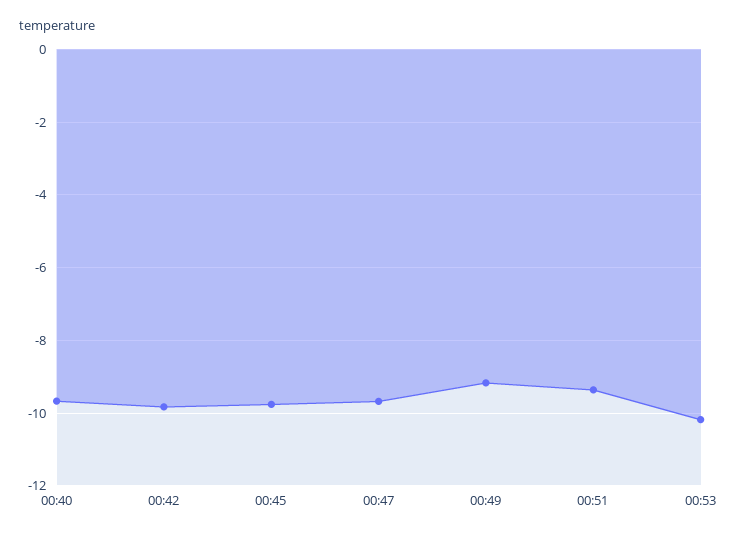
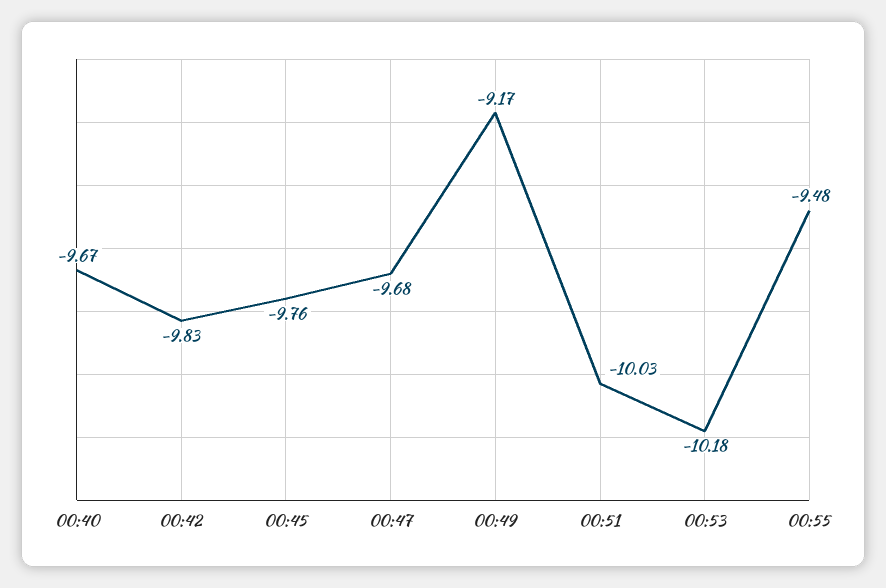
00:51: -9.4 -> -10.03
00:55: none -> -9.48

